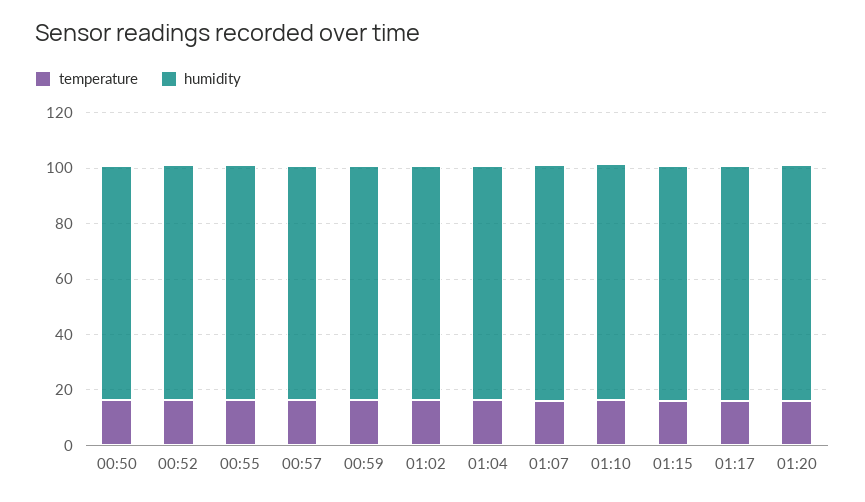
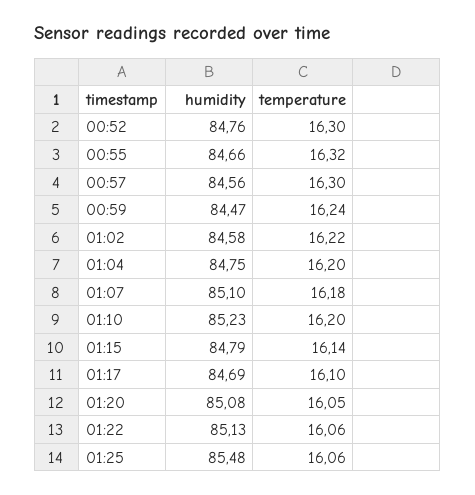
temperature, 00:50: 15 -> none
humidity, 00:50: 85 -> none
humidity, 01:22: none -> 85.13
temperature, 01:22: none -> 16.06
humidity, 01:25: none -> 85.48
temperature, 01:25: none -> 16.06

